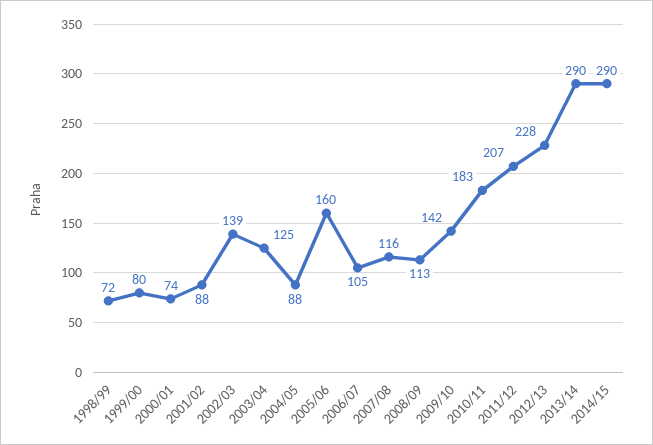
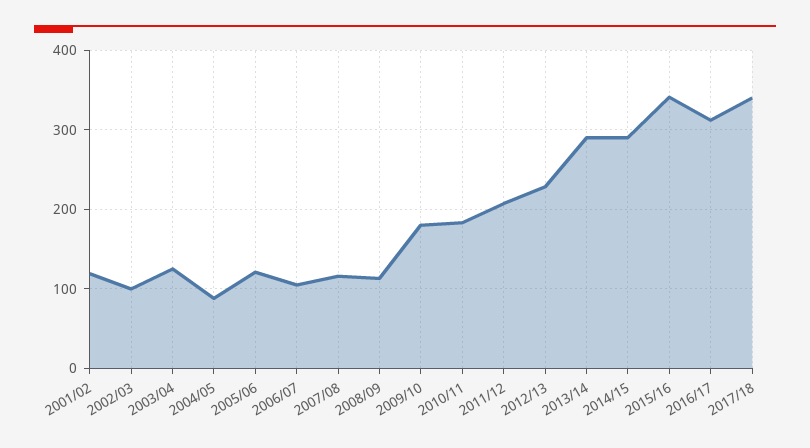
1998/99: 72 -> none
1999/00: 80 -> none
2000/01: 74 -> none
2001/02: 88 -> 120
2002/03: 139 -> 100
2005/06: 160 -> 120
2009/10: 142 -> 180
2015/16: none -> 340
2016/17: none -> 310
2017/18: none -> 340

